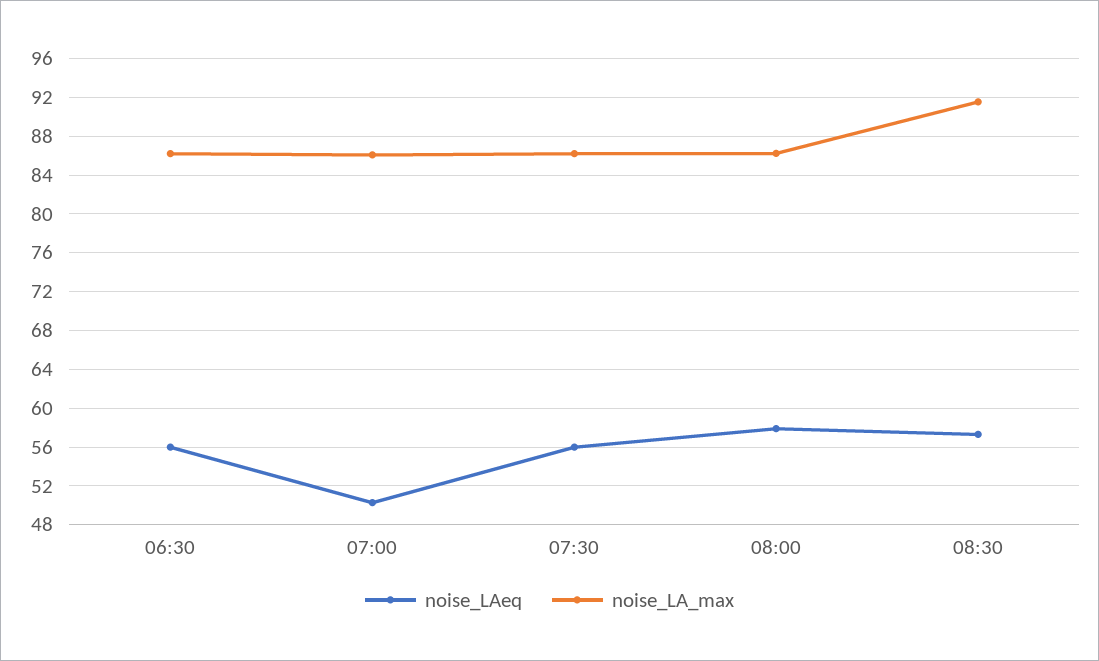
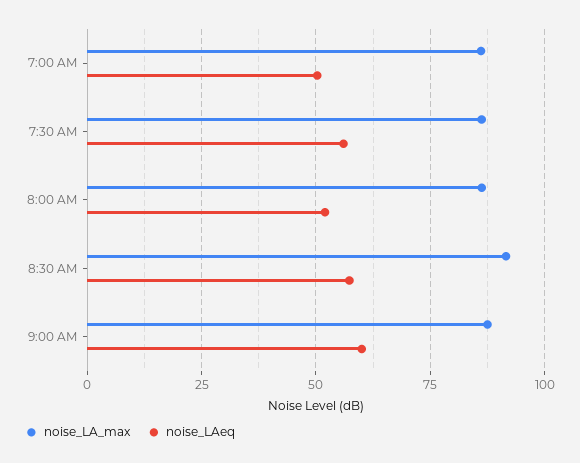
noise_LAeq, 06:30: 56 -> none
noise_LA_max, 06:30: 86 -> none
noise_LAeq, 08:00: 58 -> 52.5
noise_LA_max, 9:00 AM: none -> 87.5
noise_LAeq, 9:00 AM: none -> 60

